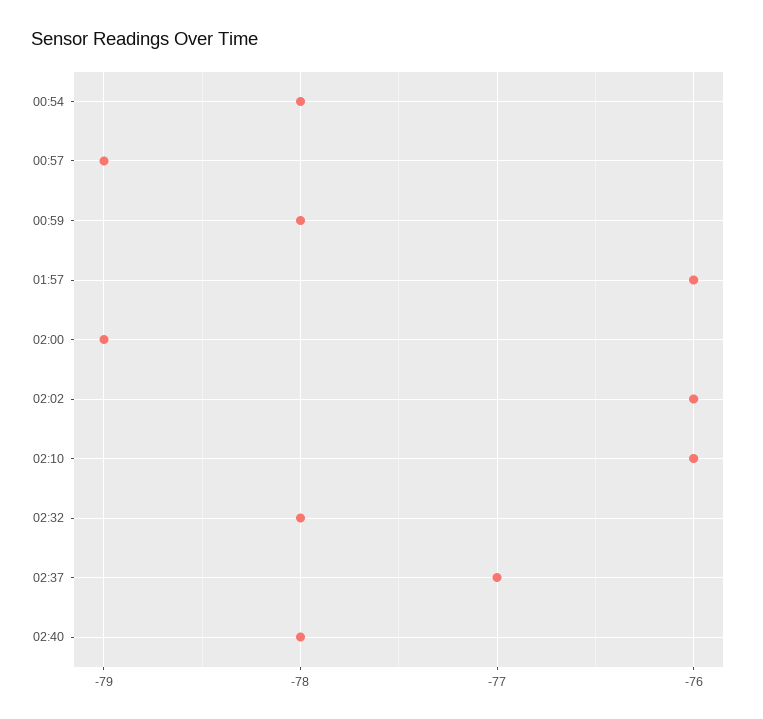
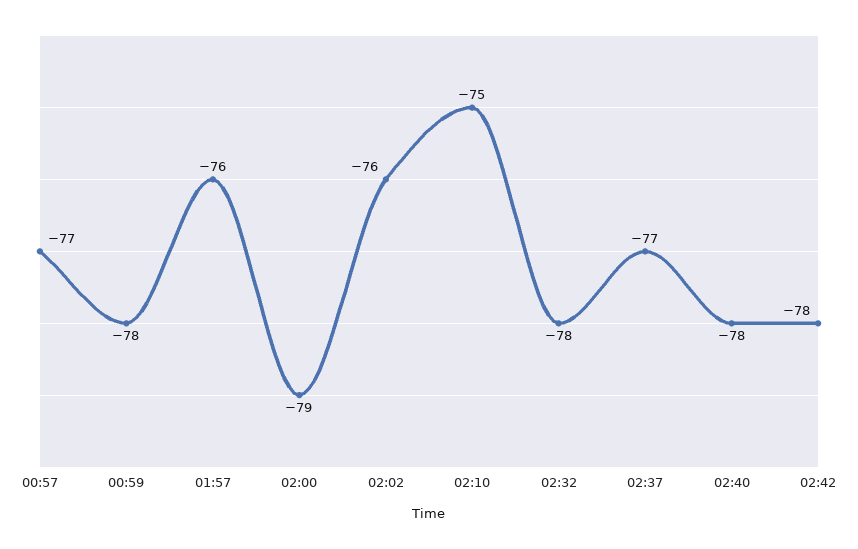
00:54: -78 -> none
00:57: -79 -> -77
02:10: -76 -> -75
02:42: none -> -78

